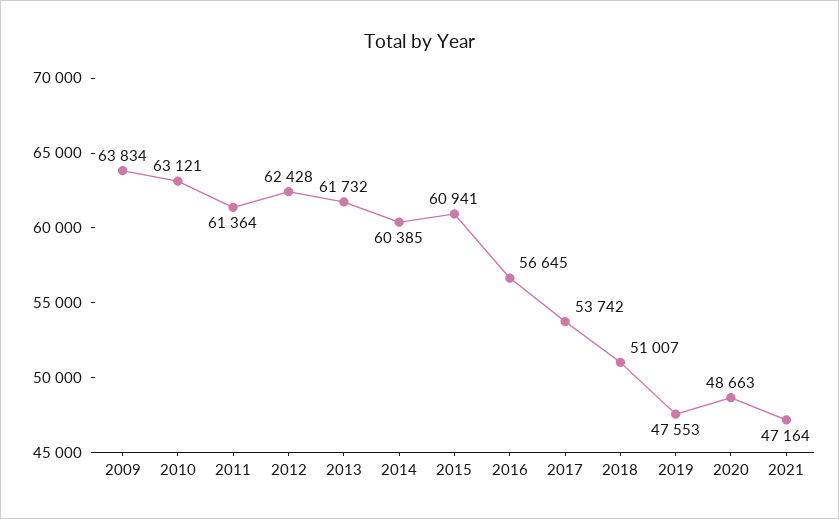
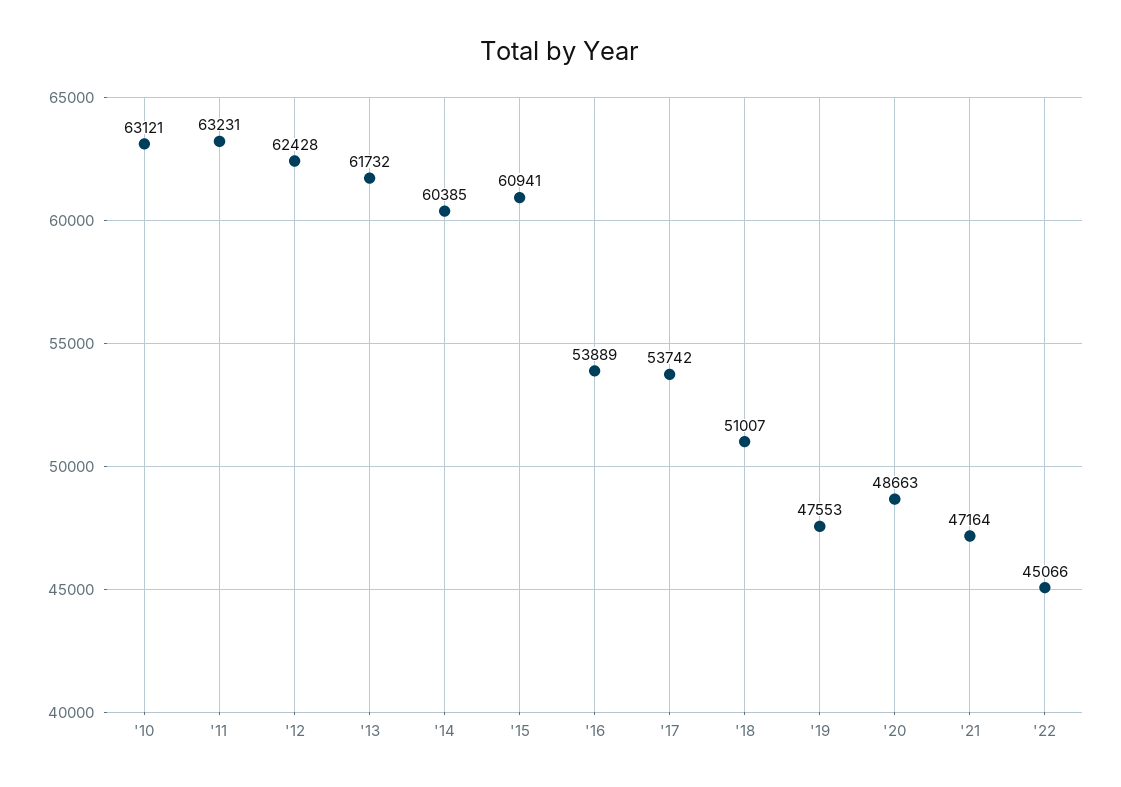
2009: 63834 -> none
2011: 61364 -> 63231
2016: 56645 -> 53889
'22: none -> 45066

